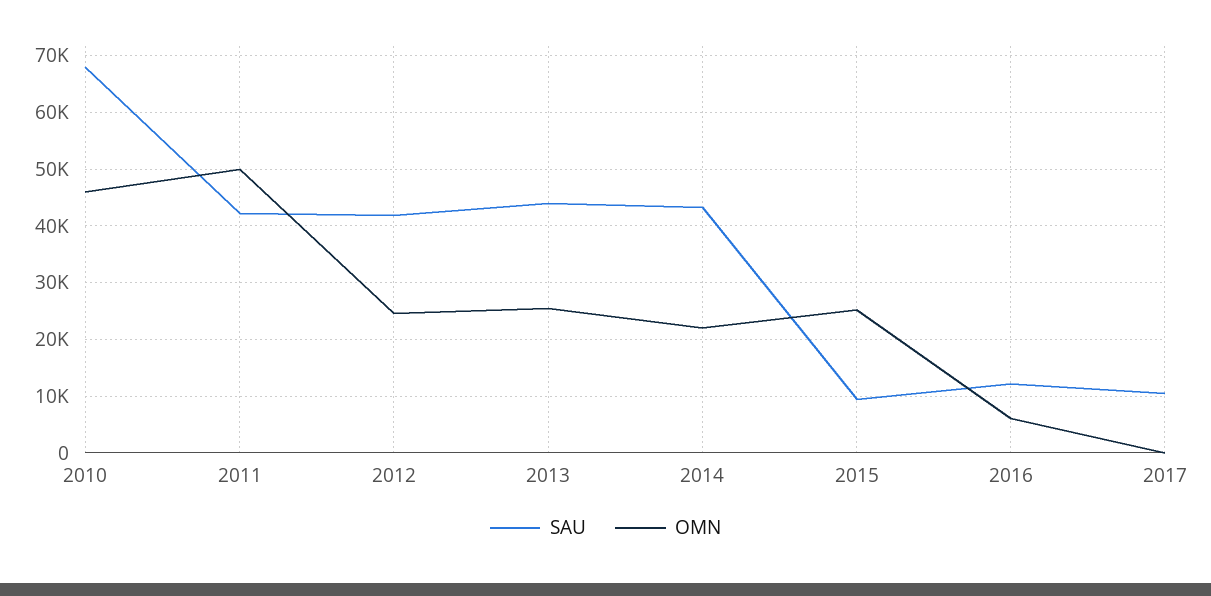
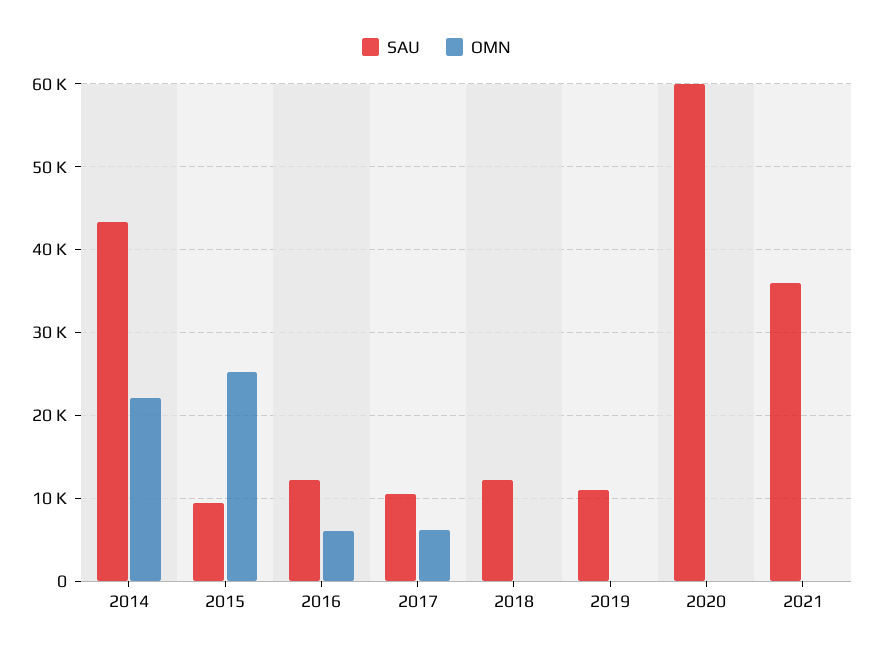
SAU, 2010: 68000 -> none
OMN, 2010: 46000 -> none
SAU, 2011: 42000 -> none
OMN, 2011: 50000 -> none
SAU, 2012: 42000 -> none
OMN, 2012: 24000 -> none
SAU, 2013: 44000 -> none
OMN, 2013: 26000 -> none
OMN, 2017: 0 -> 6000
SAU, 2018: none -> 12000
OMN, 2018: none -> 0
SAU, 2019: none -> 11000
OMN, 2019: none -> 0
SAU, 2020: none -> 60000
OMN, 2020: none -> 0
SAU, 2021: none -> 36000
OMN, 2021: none -> 0

